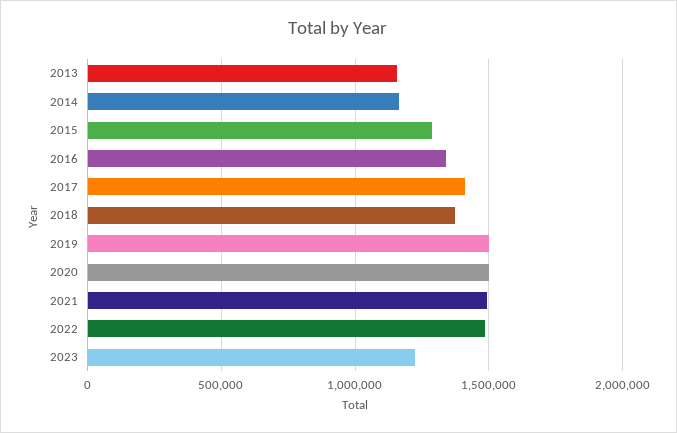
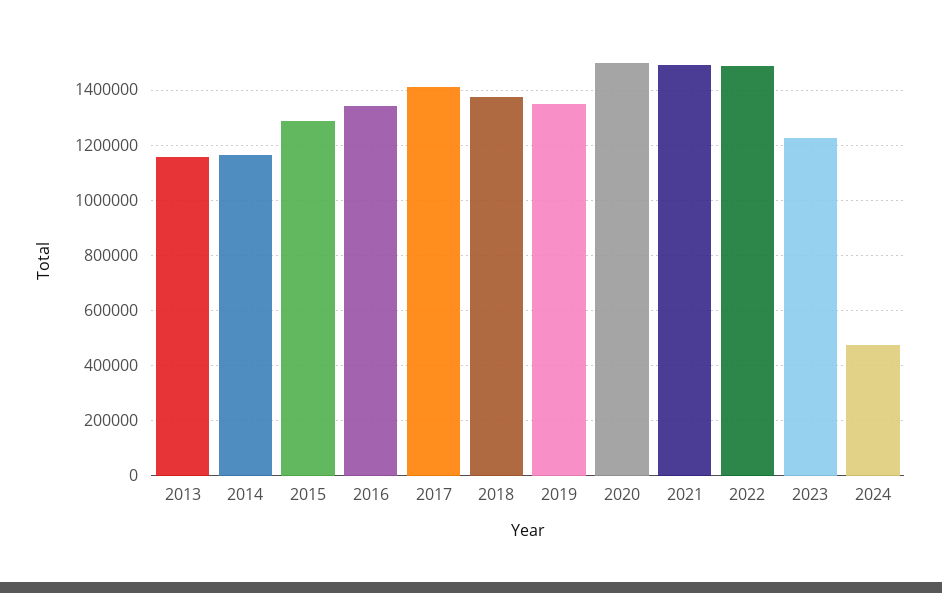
2019: 1500000 -> 1350000
2024: none -> 475000

